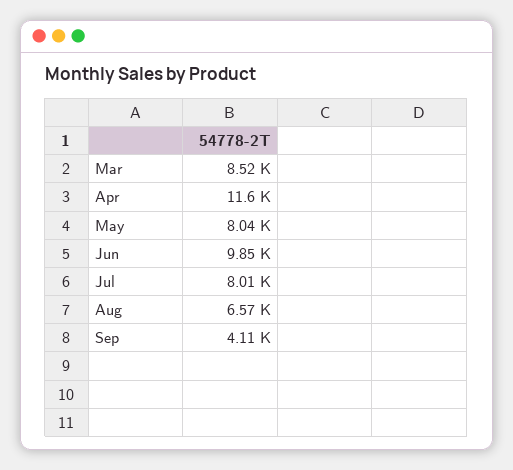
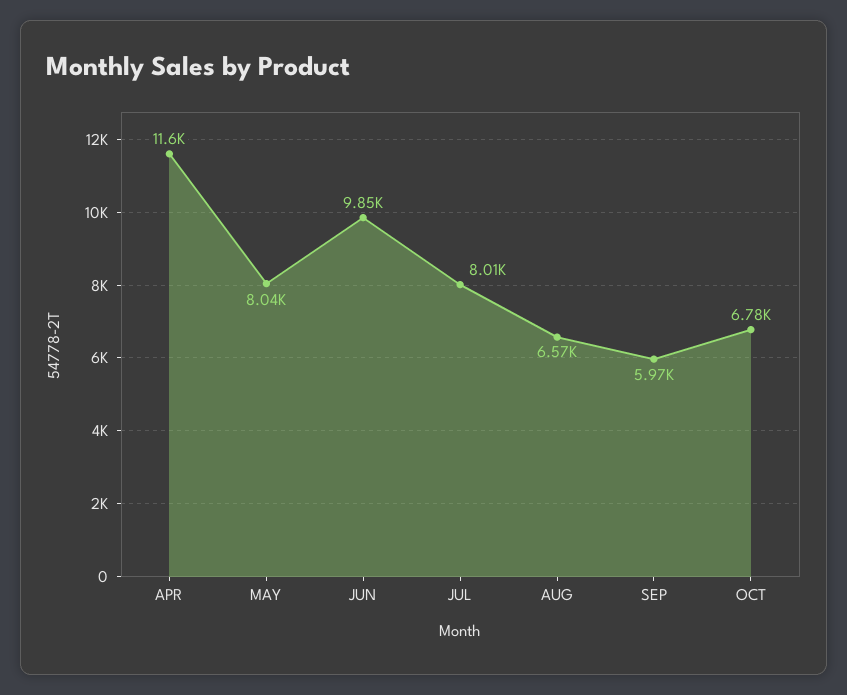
Mar: 8520 -> none
Sep: 4110 -> 5970
OCT: none -> 6780

